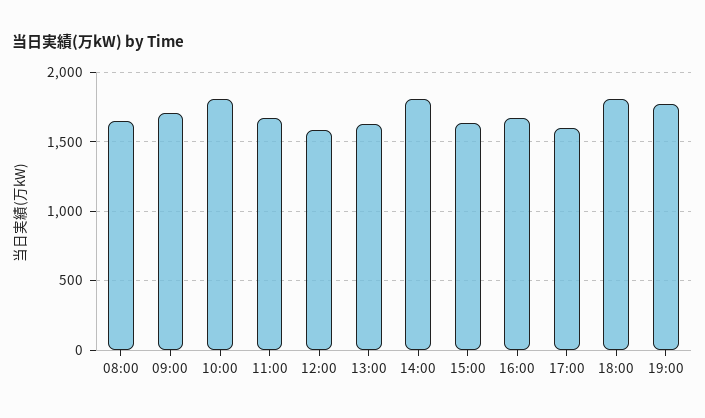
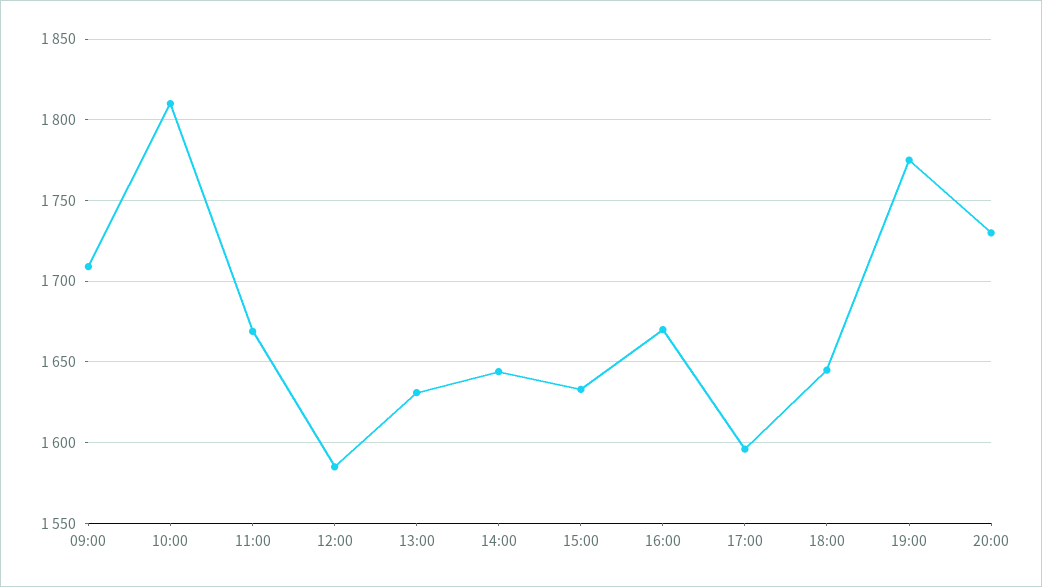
08:00: 1650 -> none
14:00: 1800 -> 1645
18:00: 1800 -> 1645
20:00: none -> 1730

